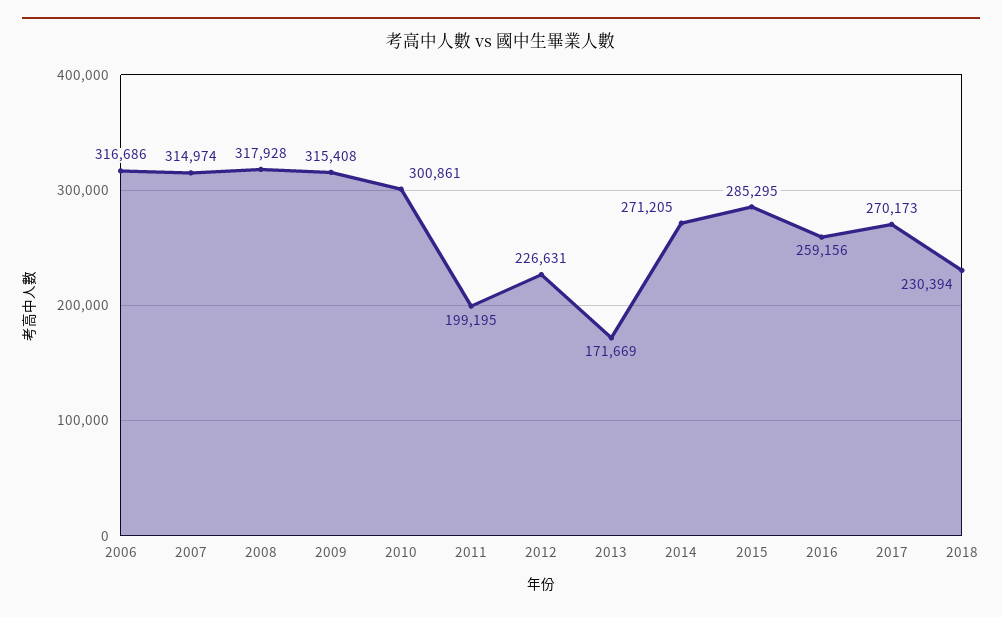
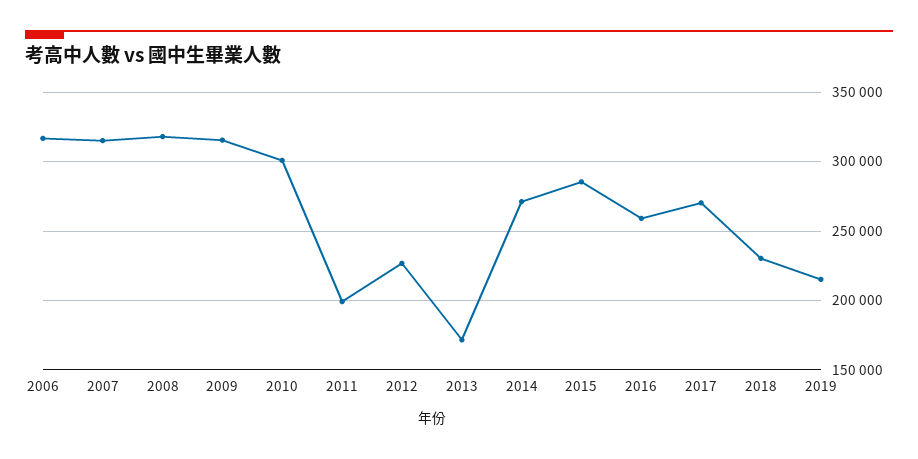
2019: none -> 215000

